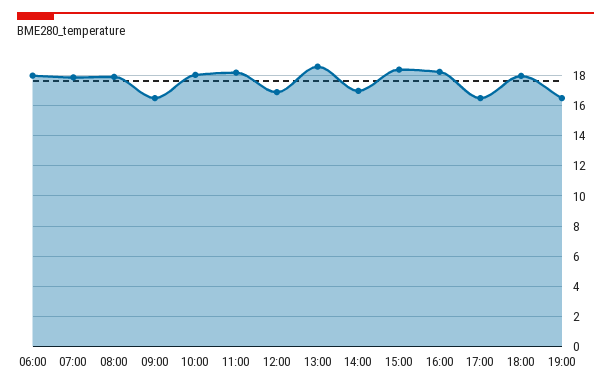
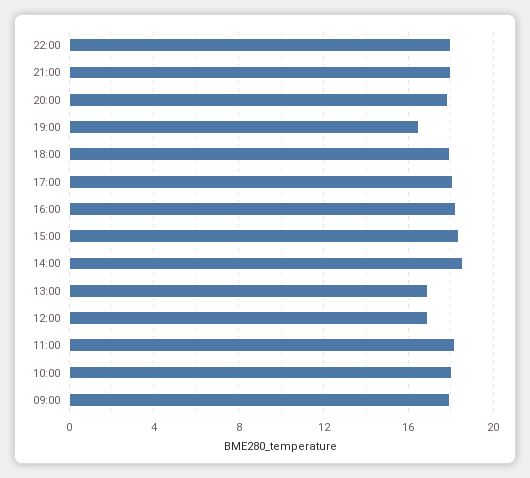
06:00: 18 -> none
07:00: 18 -> none
08:00: 18 -> none
09:00: 16.5 -> 18
13:00: 18.5 -> 17
14:00: 17 -> 18.5
17:00: 16.5 -> 18
22:00: none -> 18
21:00: none -> 18
20:00: none -> 18

